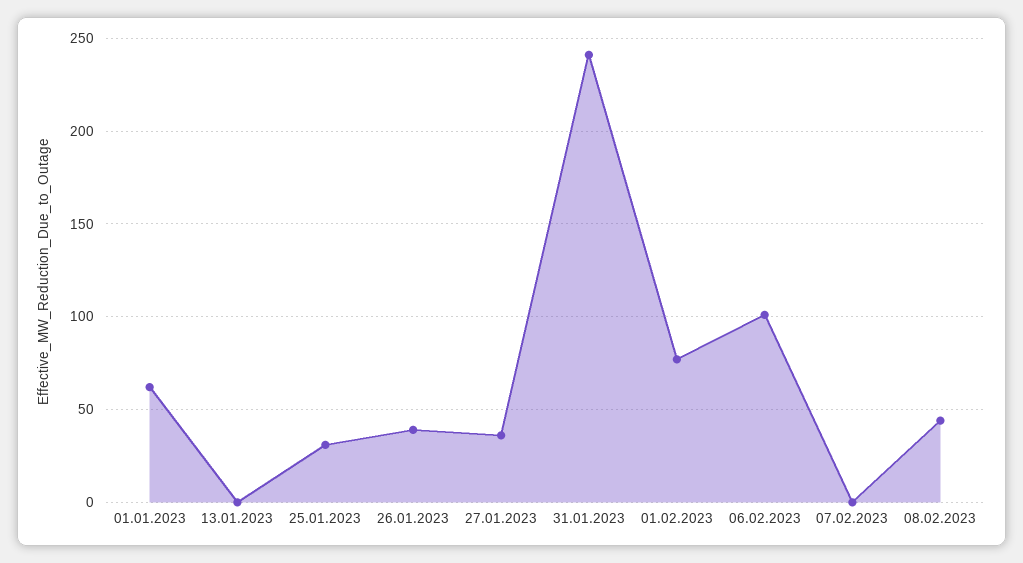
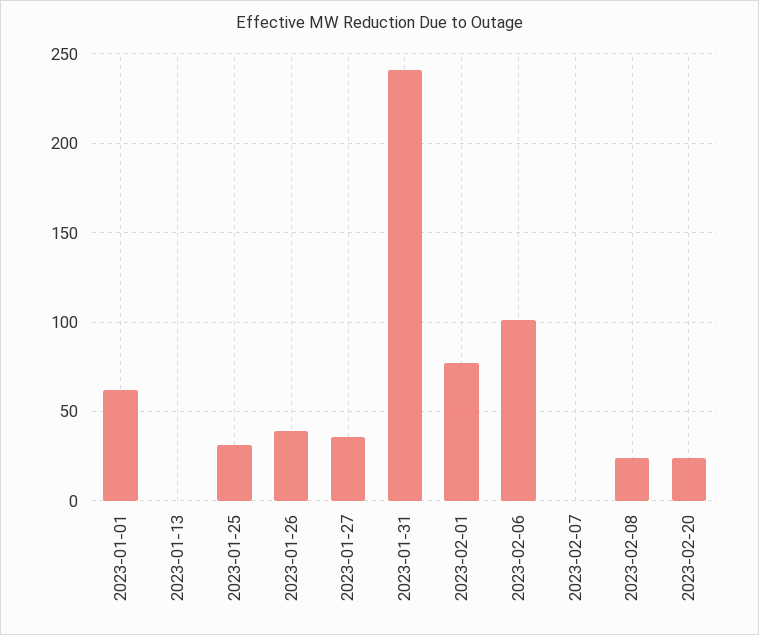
08.02.2023: 45 -> 25
2023-02-20: none -> 25

